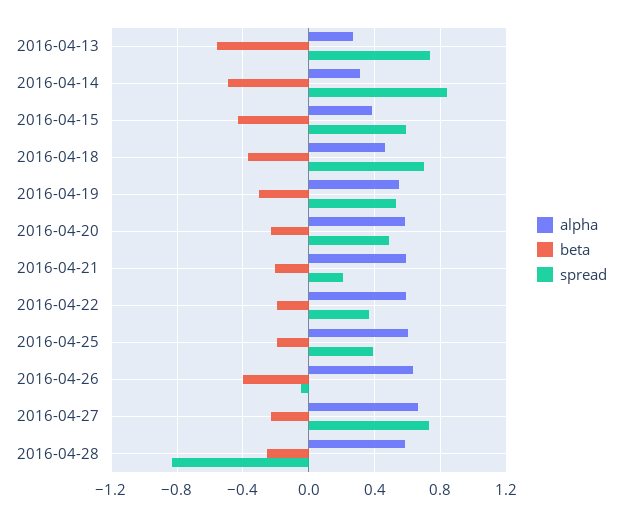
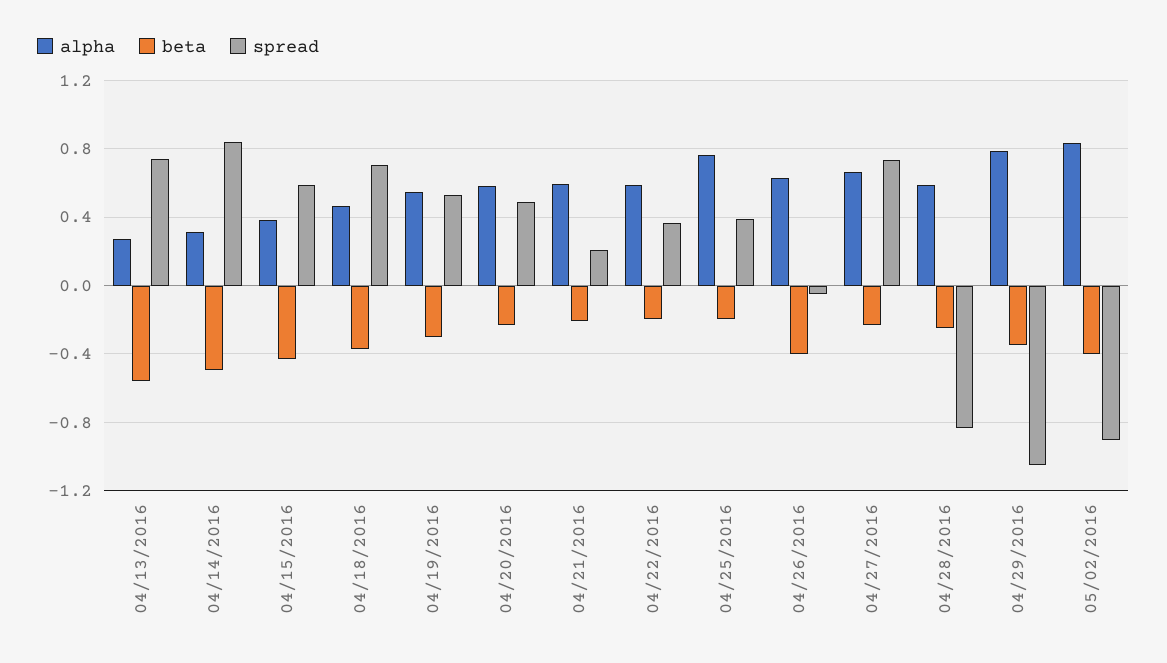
alpha, 2016-04-25: 0.6 -> 0.75
alpha, 04/29/2016: none -> 0.8
beta, 04/29/2016: none -> -0.35
spread, 04/29/2016: none -> -1.05
alpha, 05/02/2016: none -> 0.85
beta, 05/02/2016: none -> -0.4
spread, 05/02/2016: none -> -0.9

